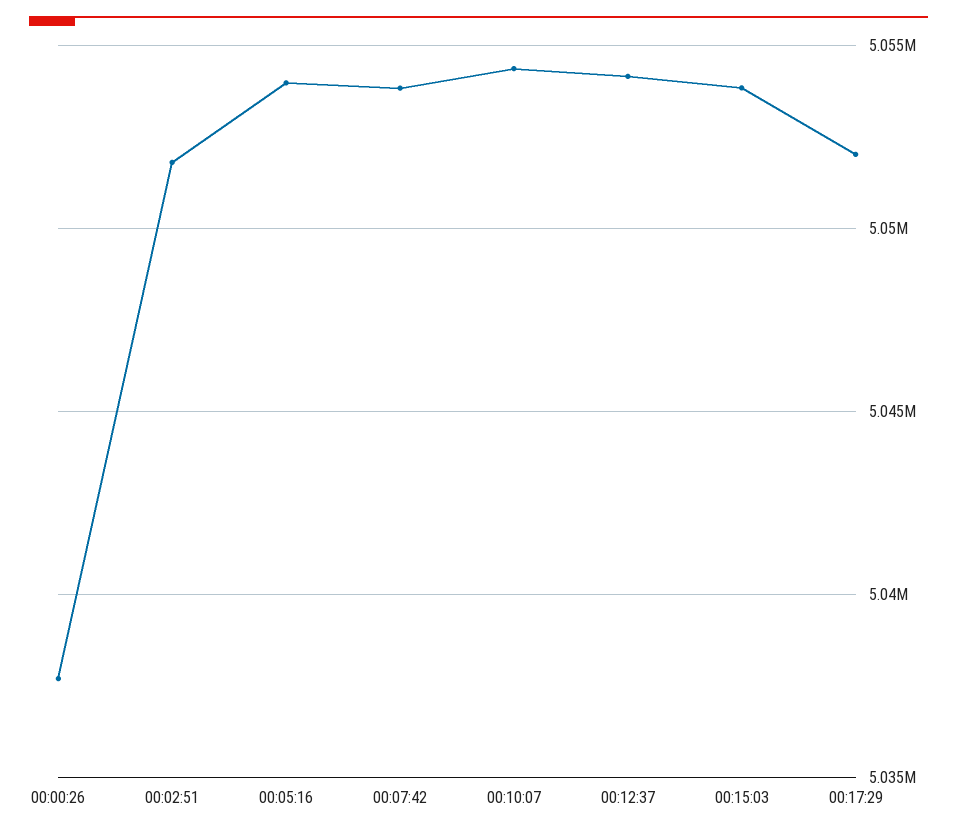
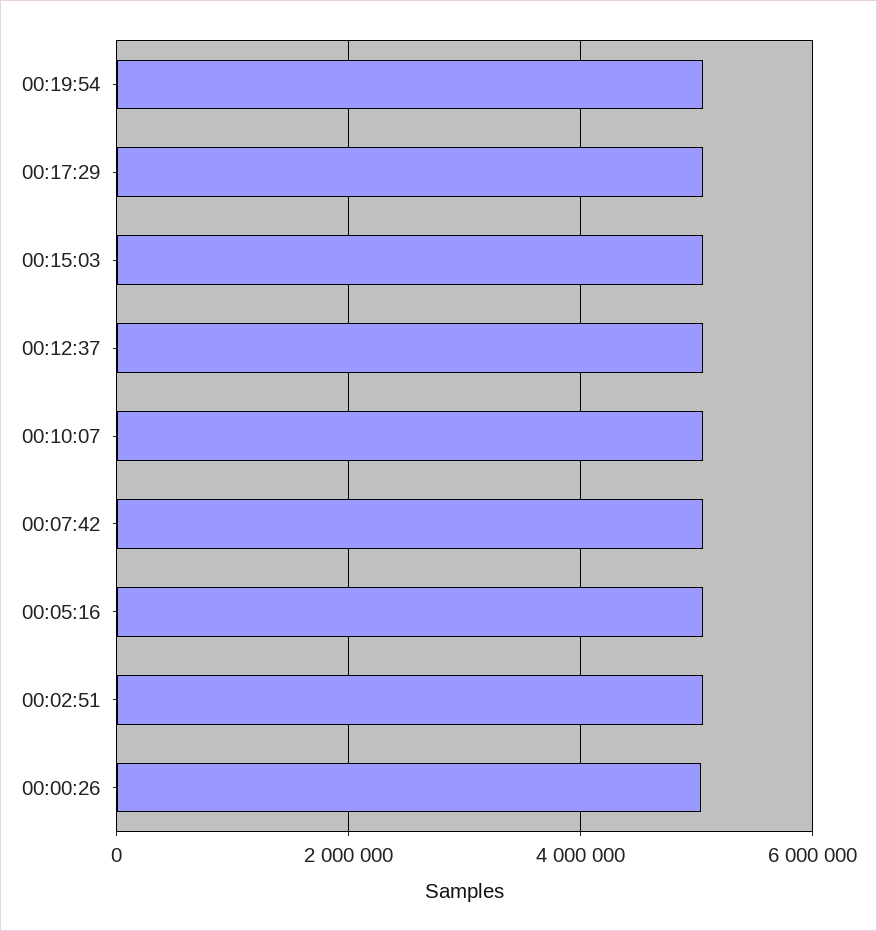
00:19:54: none -> 5000000

